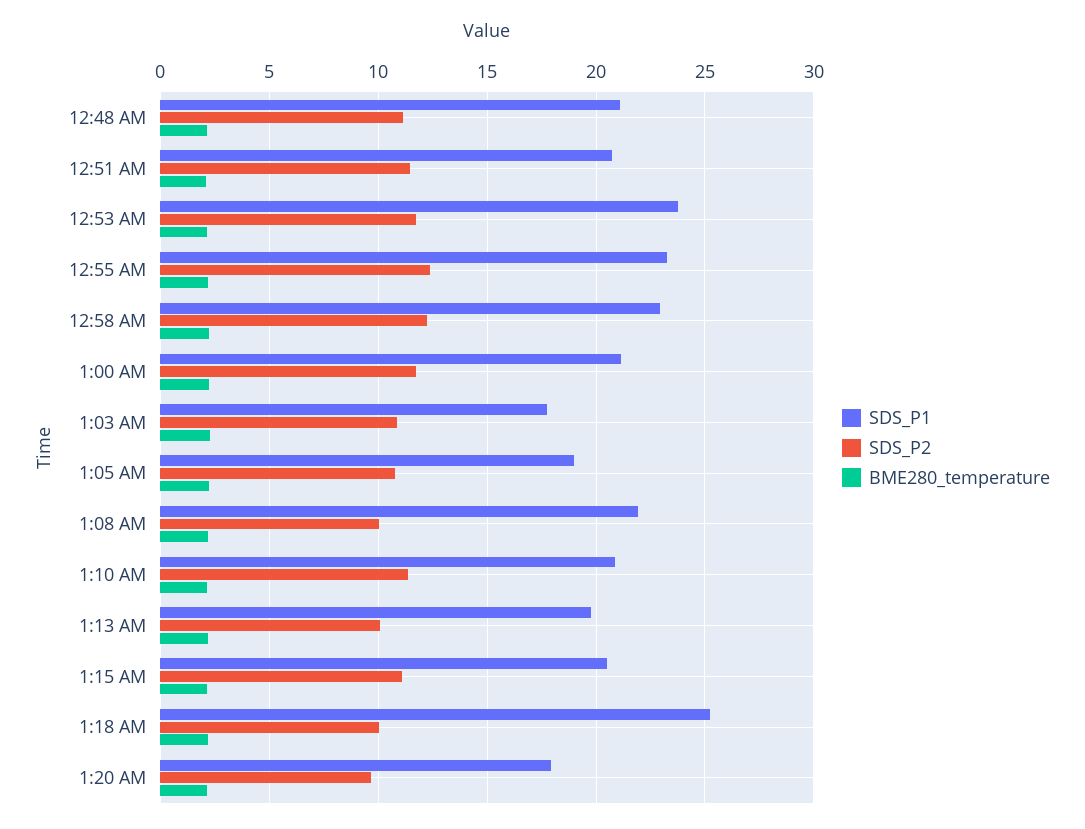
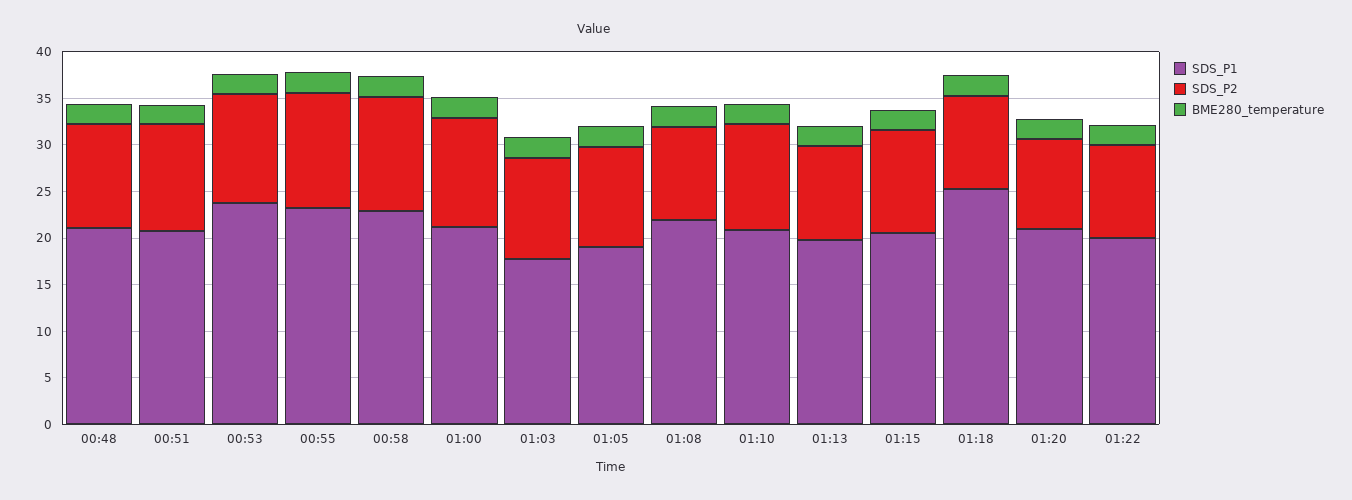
SDS_P1, 1:20 AM: 18 -> 21
SDS_P1, 01:22: none -> 20
SDS_P2, 01:22: none -> 10
BME280_temperature, 01:22: none -> 2

